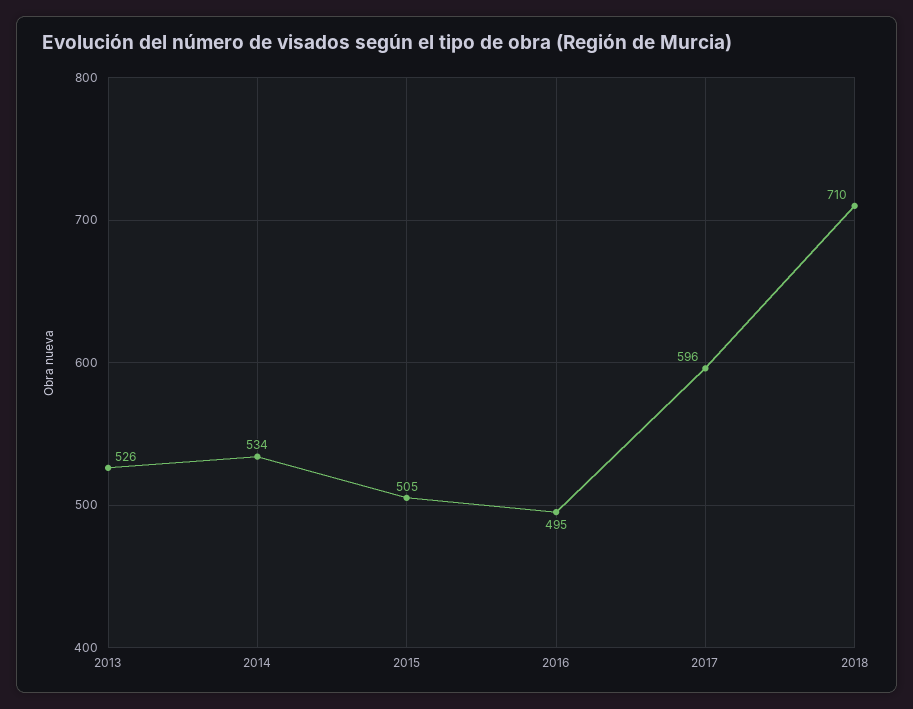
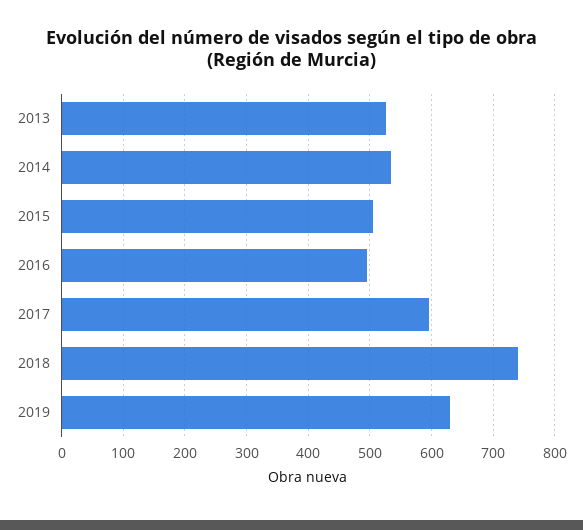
2018: 710 -> 740
2019: none -> 630

